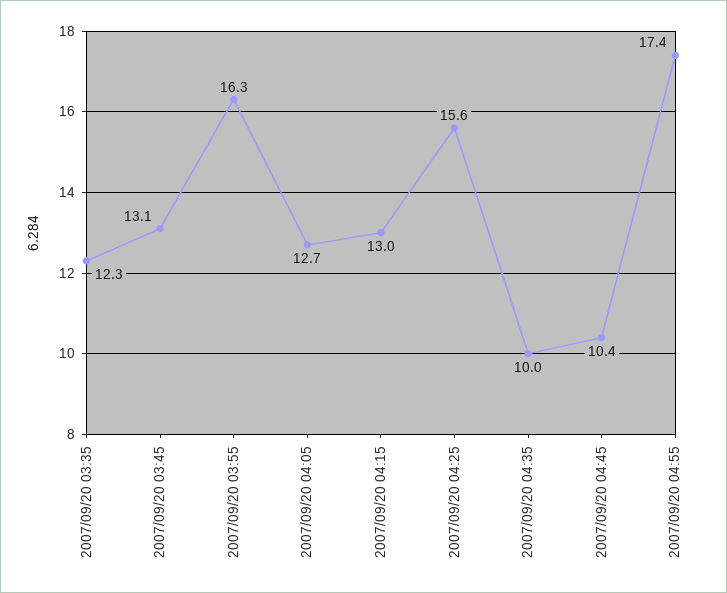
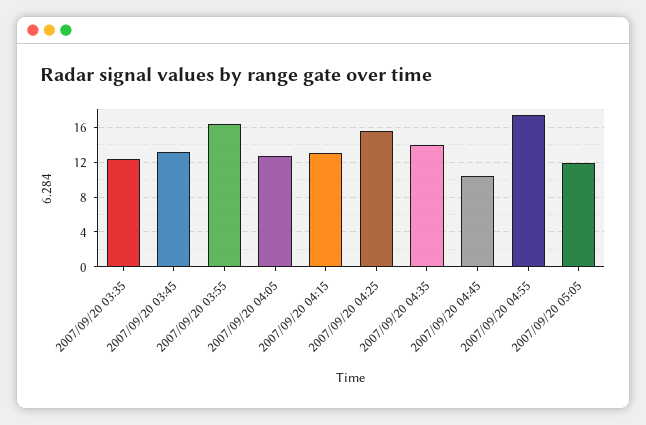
2007/09/20 04:35: 10 -> 14
2007/09/20 05:05: none -> 12

